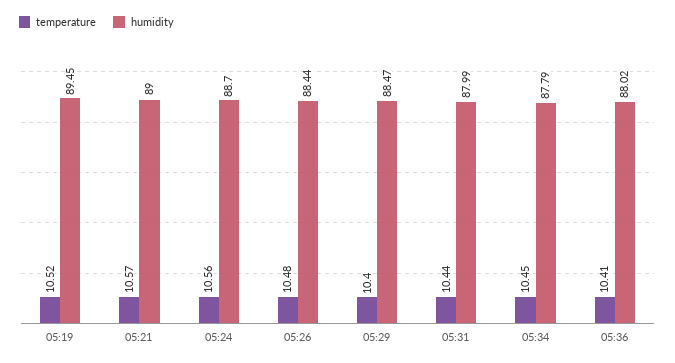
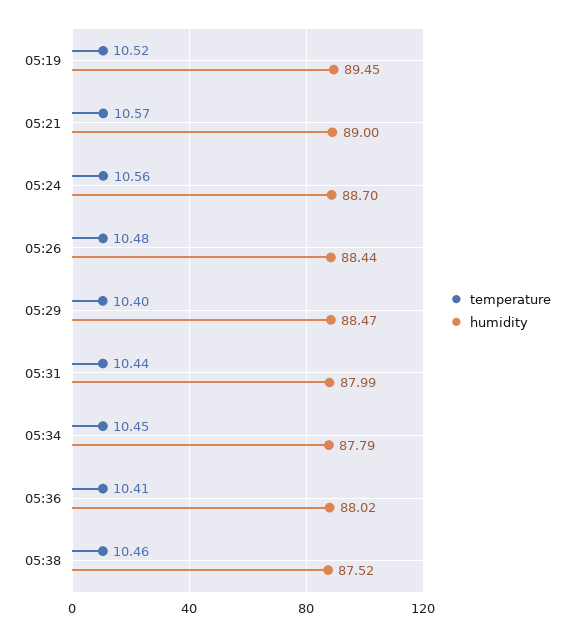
temperature, 05:38: none -> 10.46
humidity, 05:38: none -> 87.52

